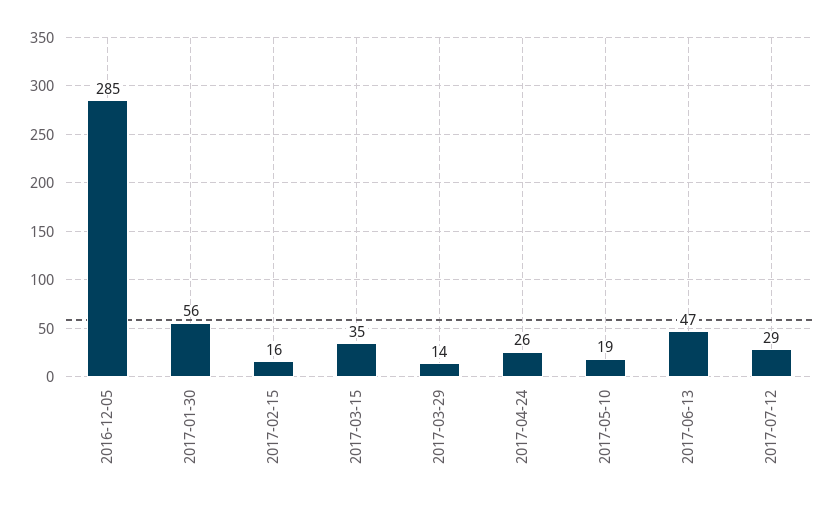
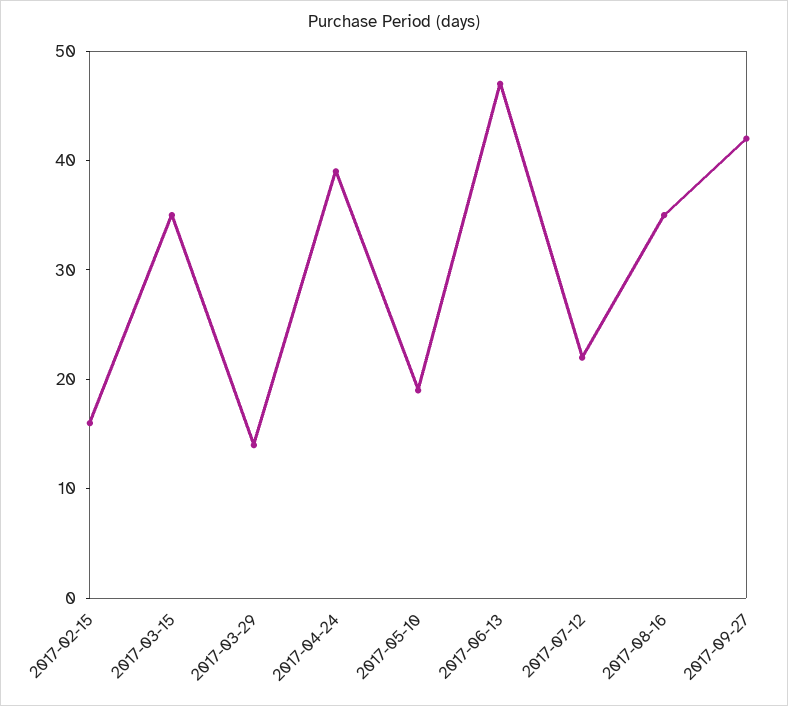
2016-12-05: 285 -> none
2017-01-30: 56 -> none
2017-04-24: 26 -> 39
2017-07-12: 29 -> 22
2017-08-16: none -> 35
2017-09-27: none -> 42

